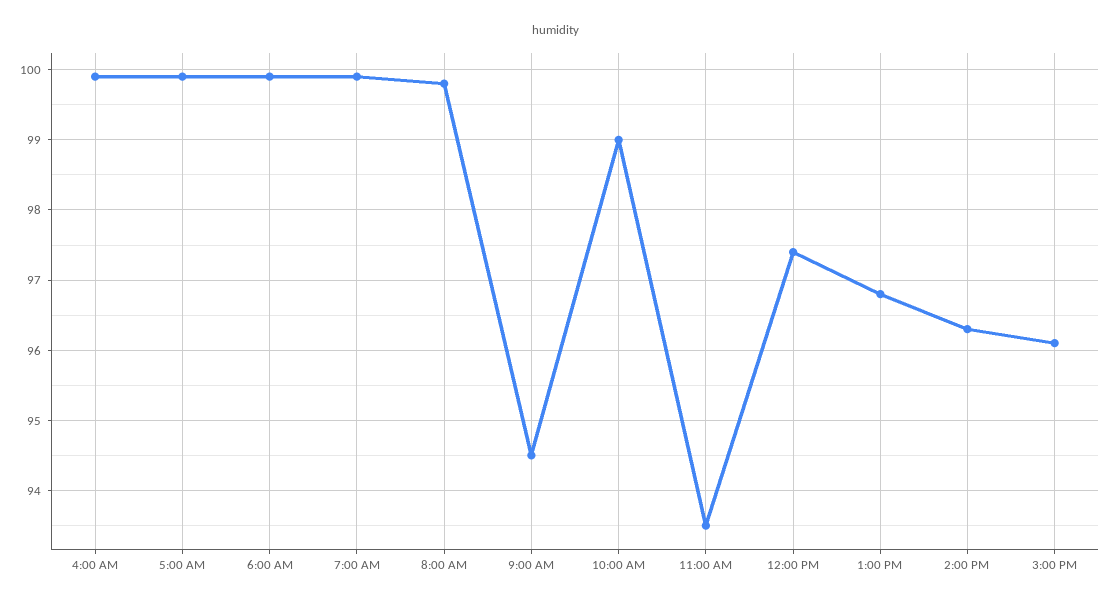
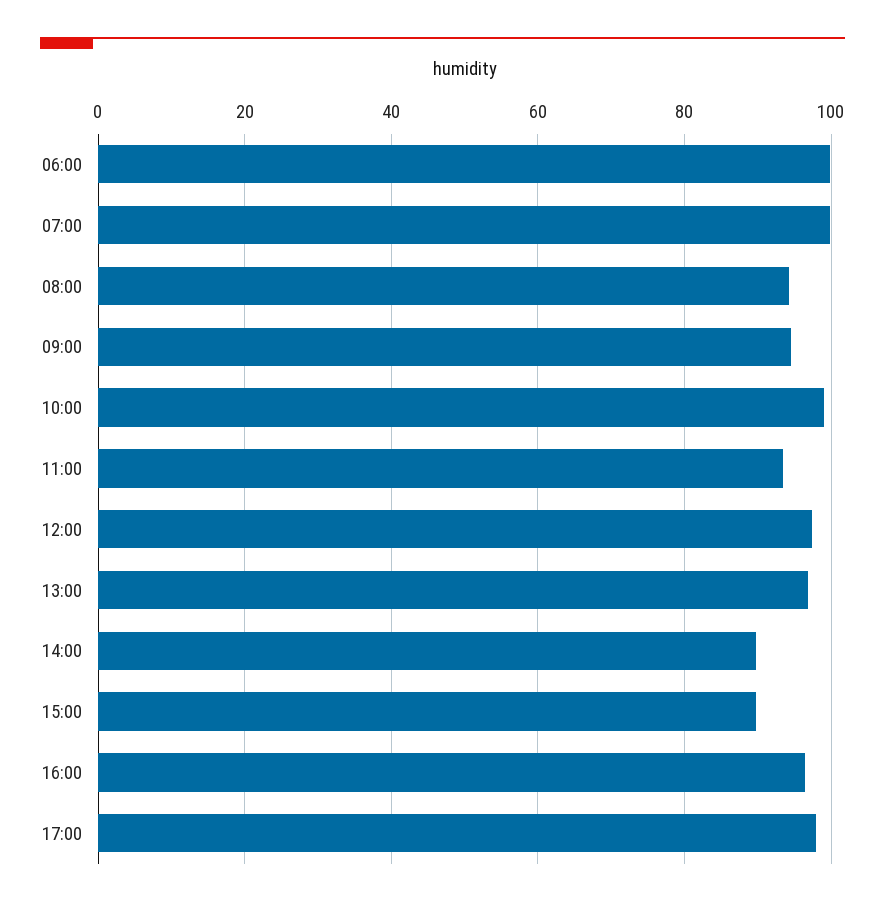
4:00 AM: 99.9 -> none
5:00 AM: 99.9 -> none
8:00 AM: 99.8 -> 94
2:00 PM: 96.3 -> 90
3:00 PM: 96.1 -> 90
16:00: none -> 96
17:00: none -> 98

